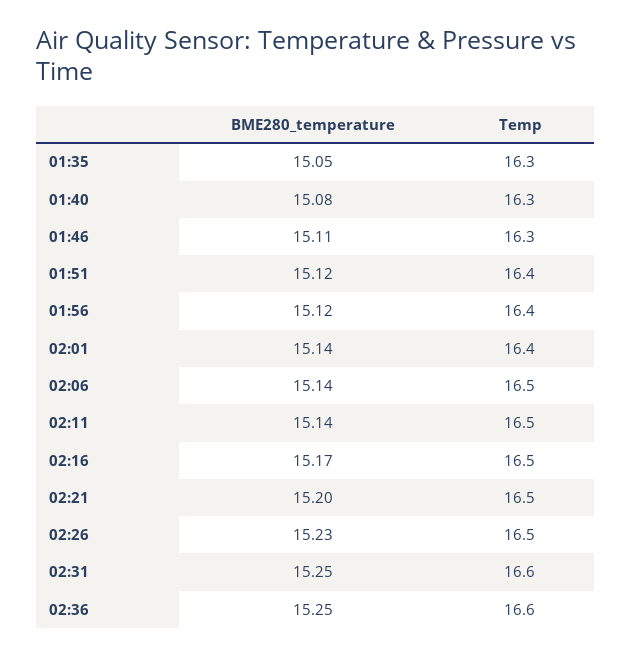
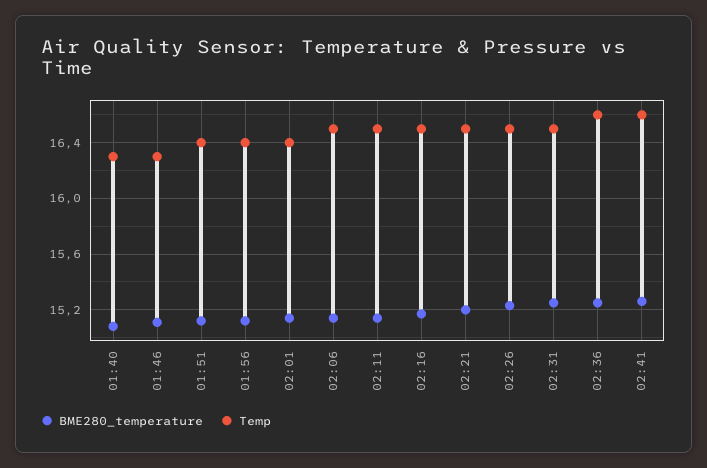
BME280_temperature, 01:35: 15.05 -> none
Temp, 01:35: 16.3 -> none
Temp, 02:31: 16.6 -> 16.5
BME280_temperature, 02:41: none -> 15.25
Temp, 02:41: none -> 16.6

